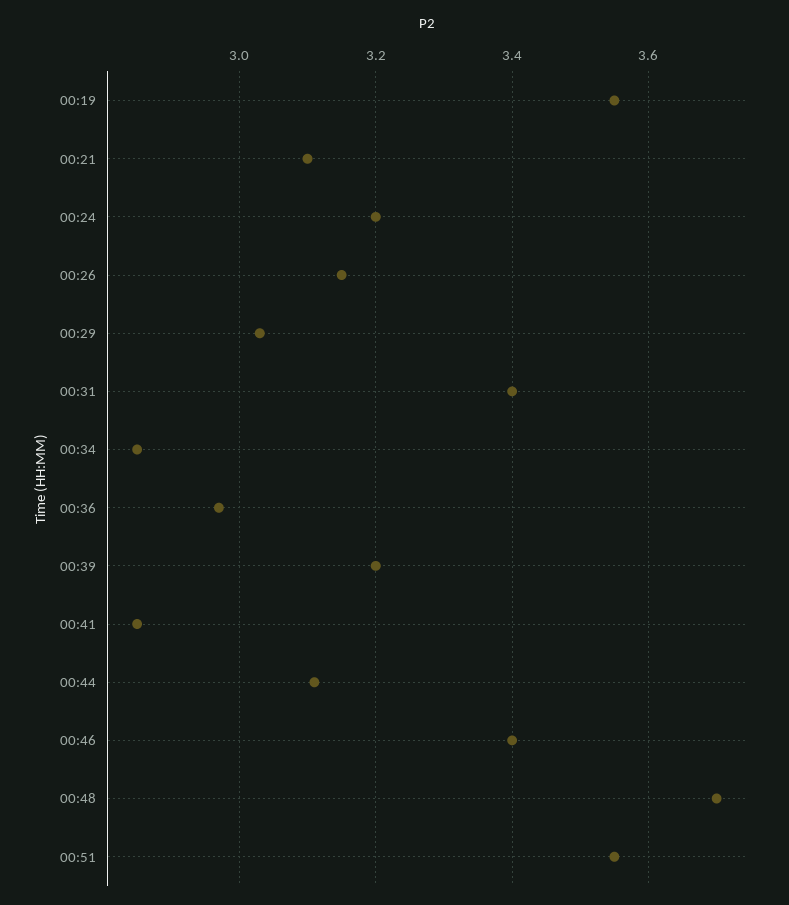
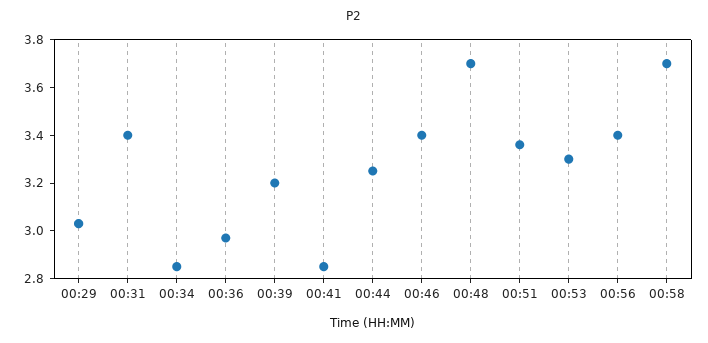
00:19: 3.55 -> none
00:21: 3.1 -> none
00:24: 3.2 -> none
00:26: 3.15 -> none
00:44: 3.1 -> 3.25
00:51: 3.55 -> 3.35
00:53: none -> 3.3
00:56: none -> 3.4
00:58: none -> 3.7

